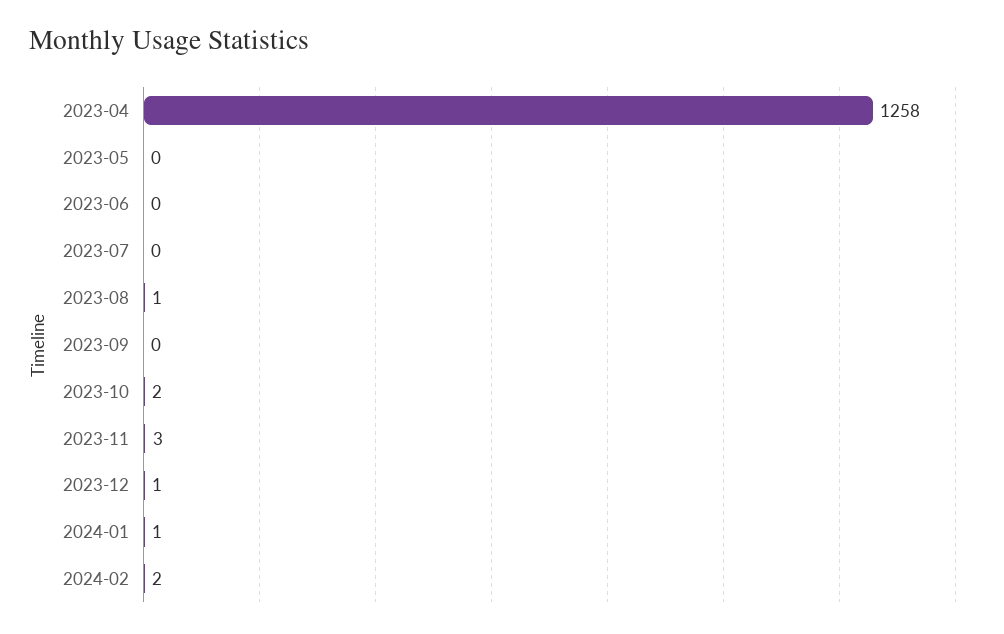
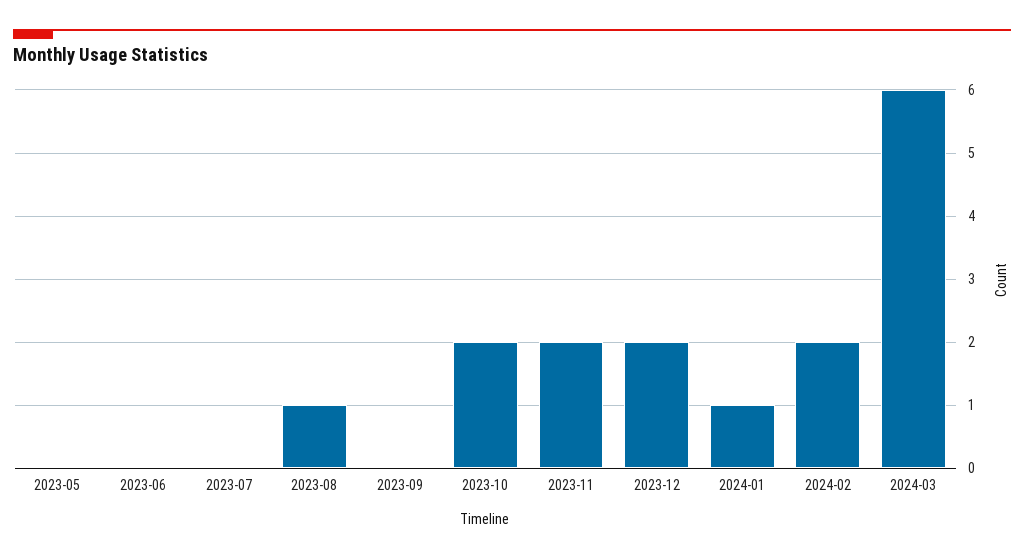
2023-04: 1258 -> none
2023-11: 3 -> 2
2023-12: 1 -> 2
2024-03: none -> 6

